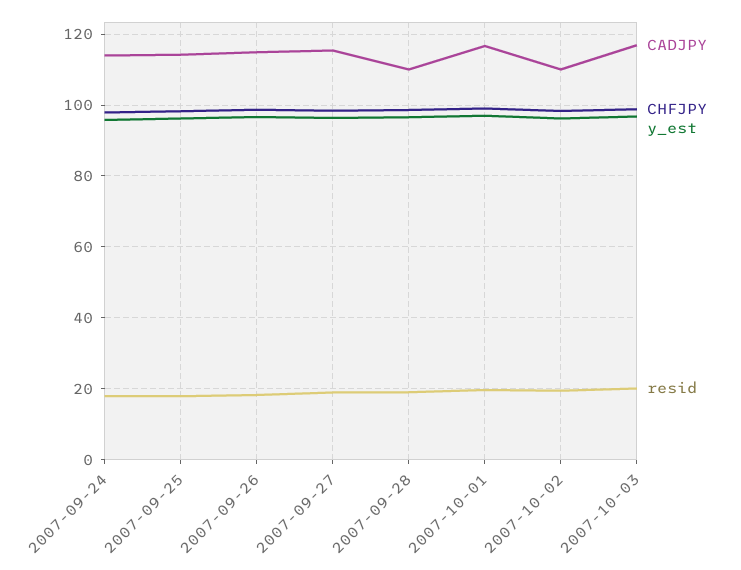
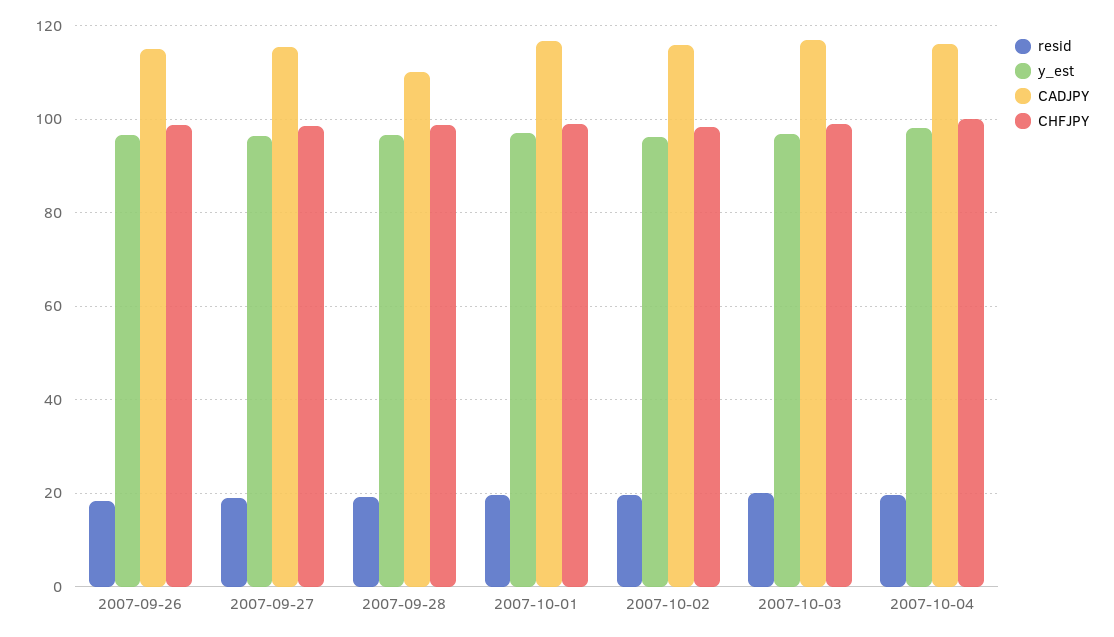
CADJPY, 2007-09-24: 114 -> none
CHFJPY, 2007-09-24: 98 -> none
y_est, 2007-09-24: 96 -> none
resid, 2007-09-24: 18 -> none
CADJPY, 2007-09-25: 114 -> none
CHFJPY, 2007-09-25: 98 -> none
y_est, 2007-09-25: 96 -> none
resid, 2007-09-25: 18 -> none
CADJPY, 2007-10-02: 110 -> 116
resid, 2007-10-04: none -> 20
y_est, 2007-10-04: none -> 98
CADJPY, 2007-10-04: none -> 116
CHFJPY, 2007-10-04: none -> 100

